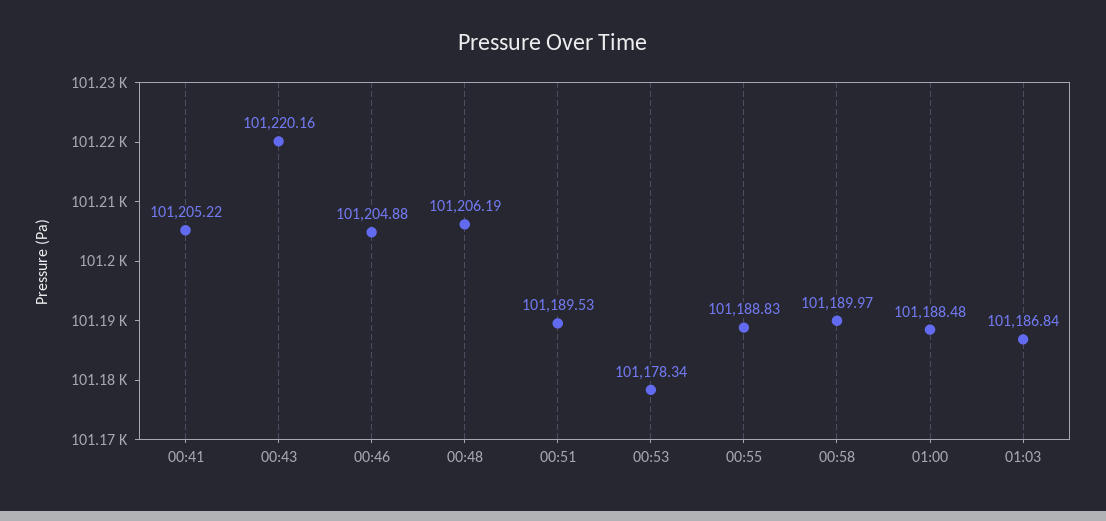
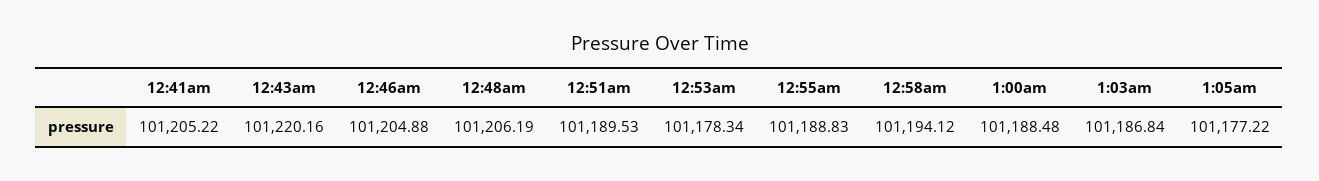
00:58: 101189.97 -> 101194.12
1:05am: none -> 101177.22

